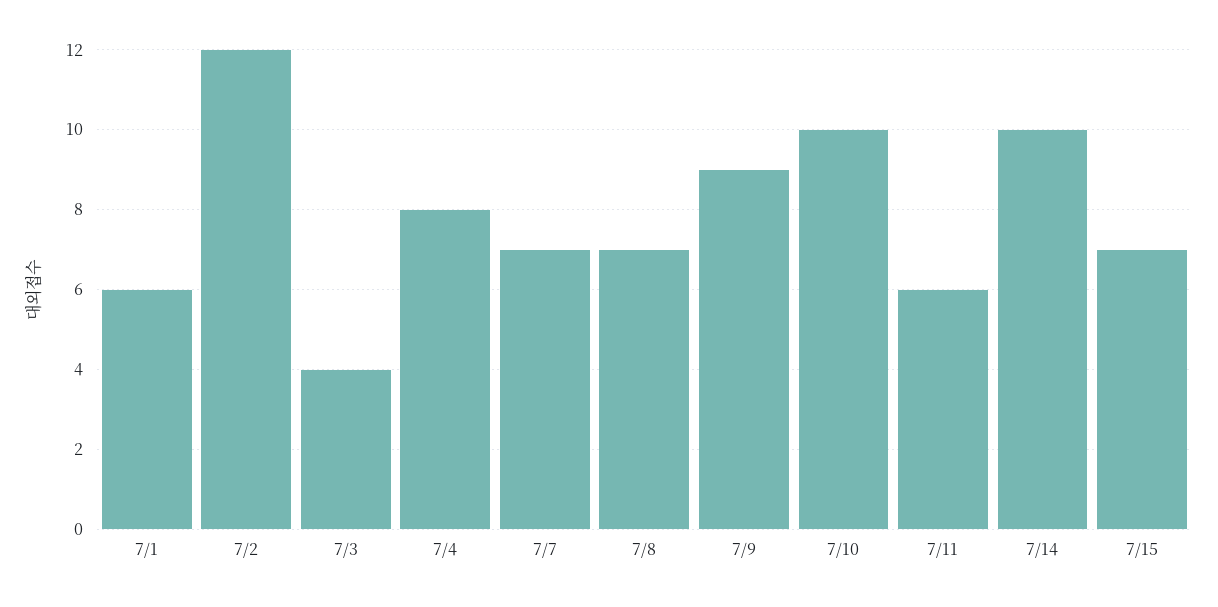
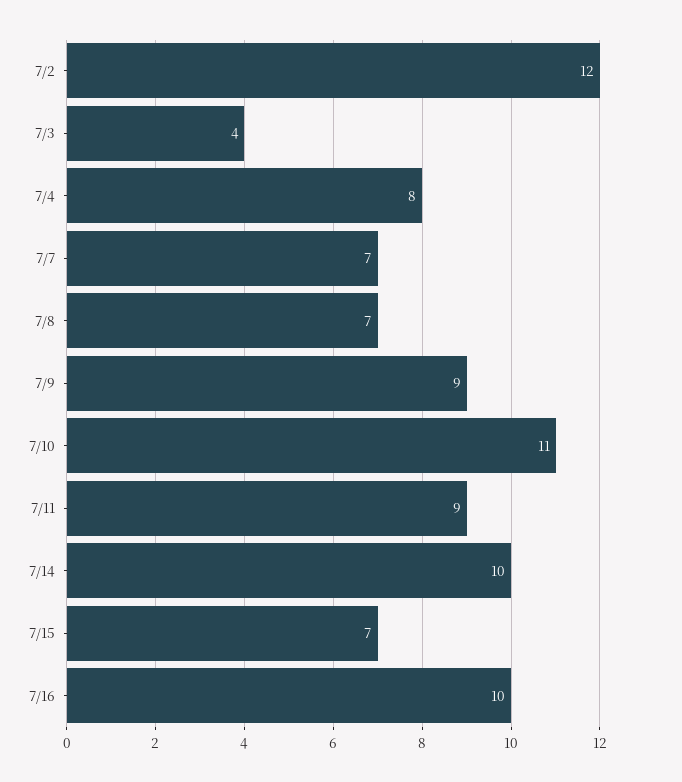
7/1: 6 -> none
7/10: 10 -> 11
7/11: 6 -> 9
7/16: none -> 10

